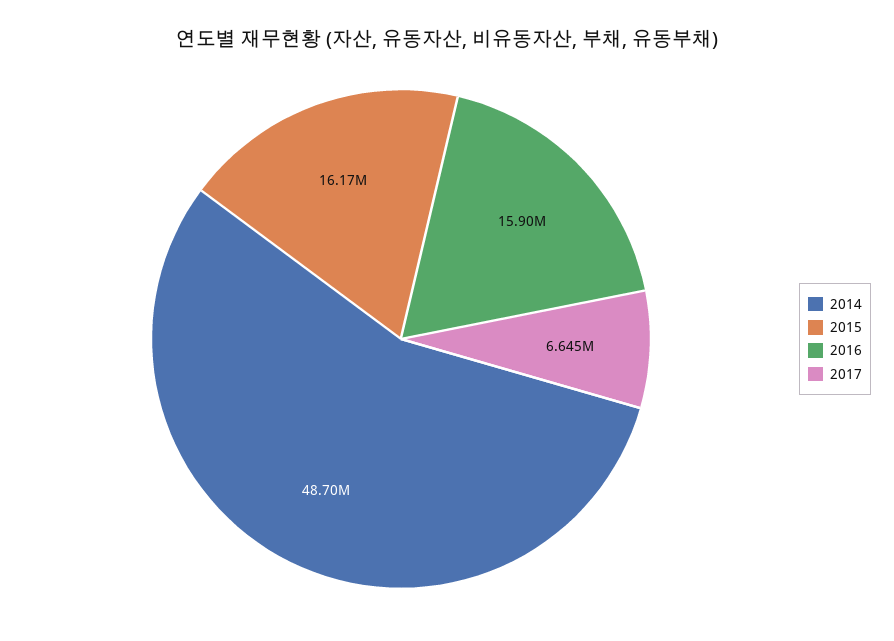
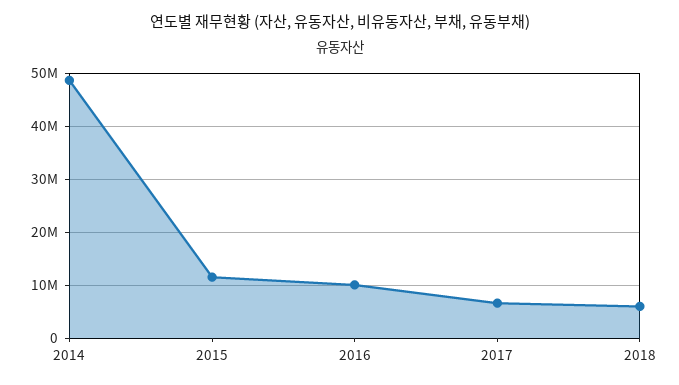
2015: 16170000 -> 12000000
2016: 15900000 -> 10000000
2018: none -> 6000000

